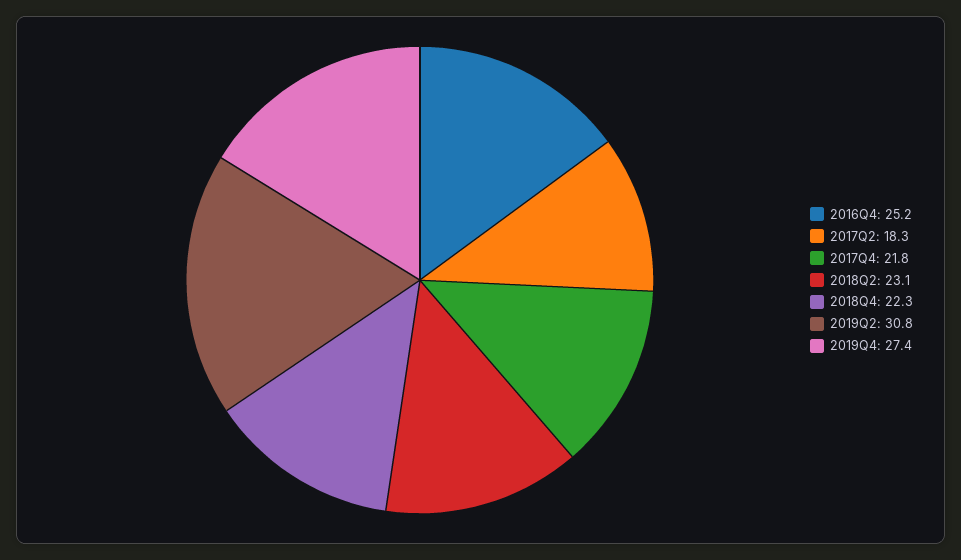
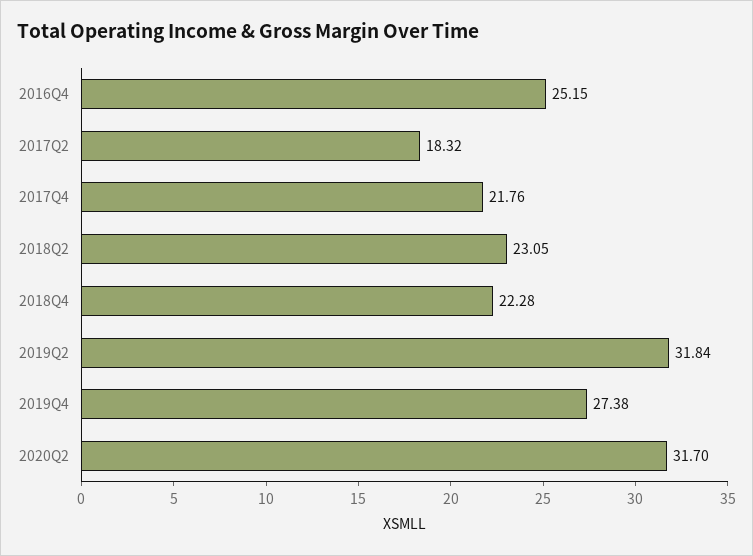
2019Q2: 30.8 -> 31.84
2020Q2: none -> 31.7

